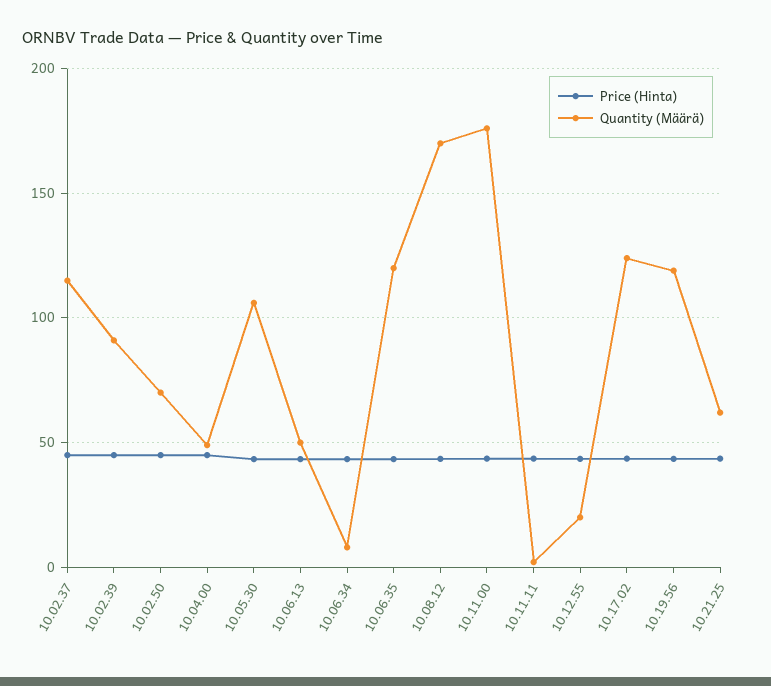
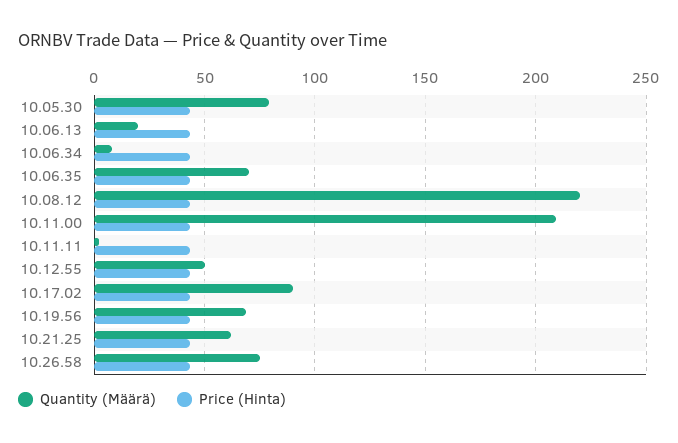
Price (Hinta), 10.02.37: 45 -> none
Quantity (Määrä), 10.02.37: 115 -> none
Price (Hinta), 10.02.39: 45 -> none
Quantity (Määrä), 10.02.39: 90 -> none
Price (Hinta), 10.02.50: 45 -> none
Quantity (Määrä), 10.02.50: 70 -> none
Price (Hinta), 10.04.00: 45 -> none
Quantity (Määrä), 10.04.00: 50 -> none
Quantity (Määrä), 10.05.30: 105 -> 80
Quantity (Määrä), 10.06.13: 50 -> 20
Quantity (Määrä), 10.06.35: 120 -> 70
Quantity (Määrä), 10.08.12: 170 -> 220
Quantity (Määrä), 10.11.00: 175 -> 210
Quantity (Määrä), 10.12.55: 20 -> 50
Quantity (Määrä), 10.17.02: 125 -> 90
Quantity (Määrä), 10.19.56: 120 -> 70
Quantity (Määrä), 10.26.58: none -> 75
Price (Hinta), 10.26.58: none -> 45

